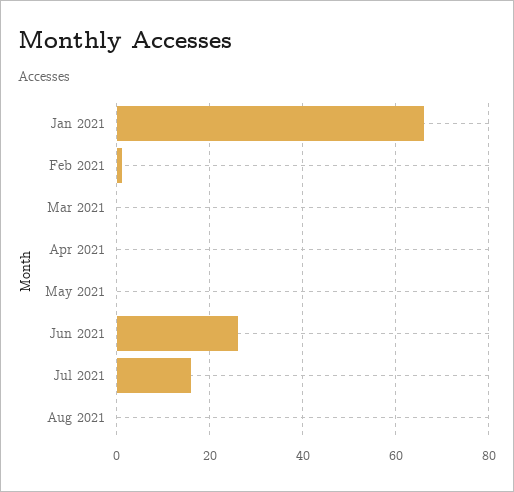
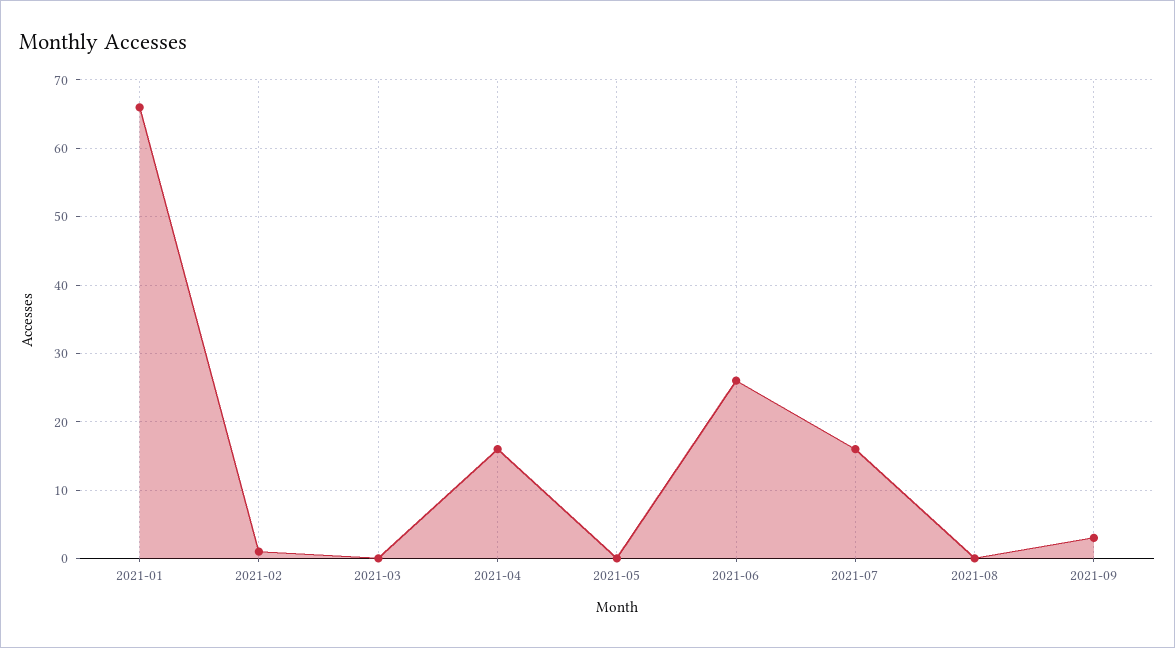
Apr 2021: 0 -> 16
2021-09: none -> 3

